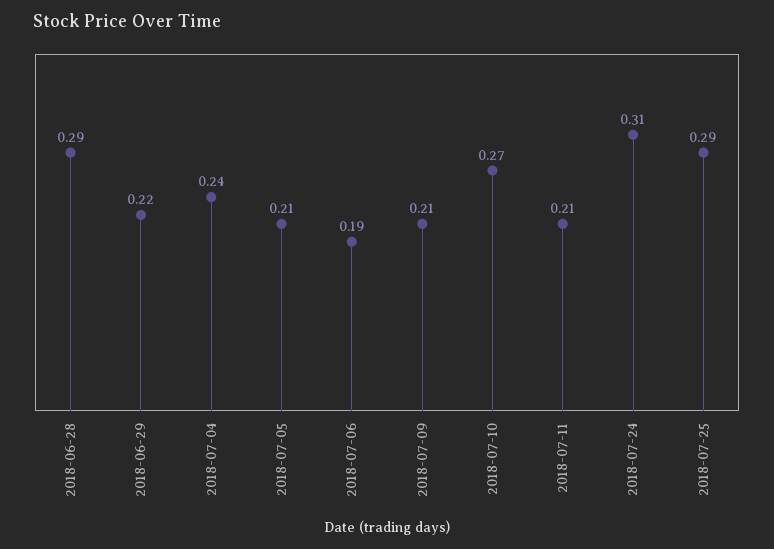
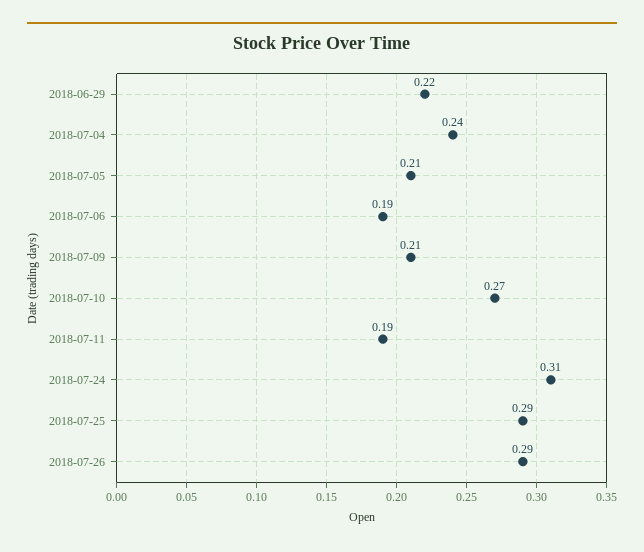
2018-06-28: 0.29 -> none
2018-07-11: 0.21 -> 0.19
2018-07-26: none -> 0.29

